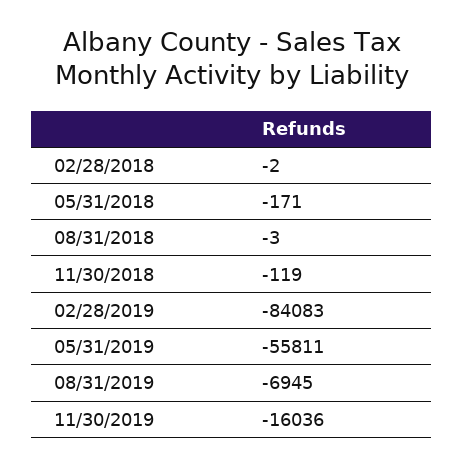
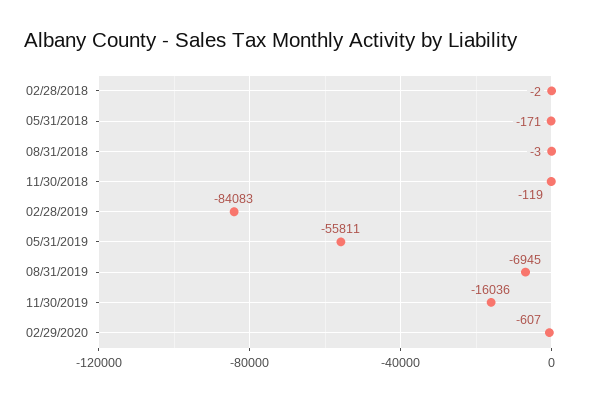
02/29/2020: none -> -607

